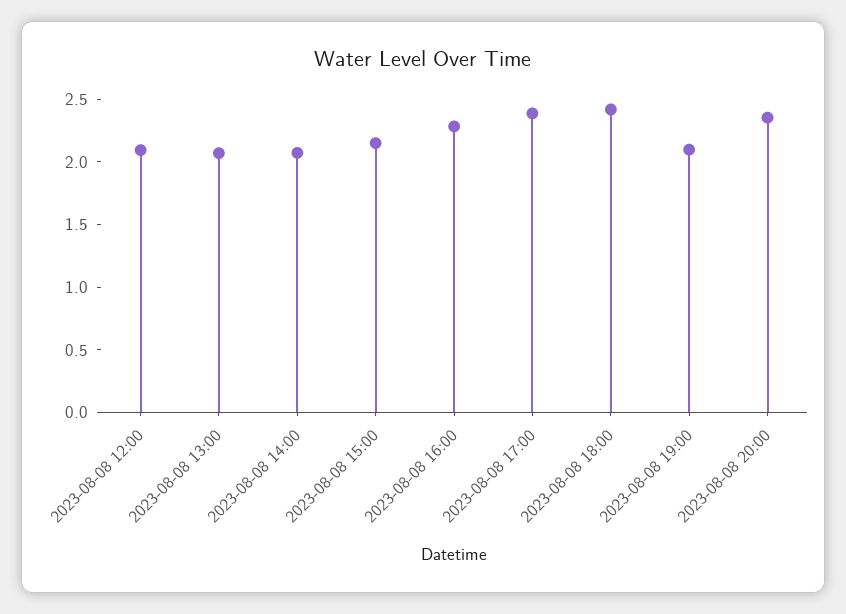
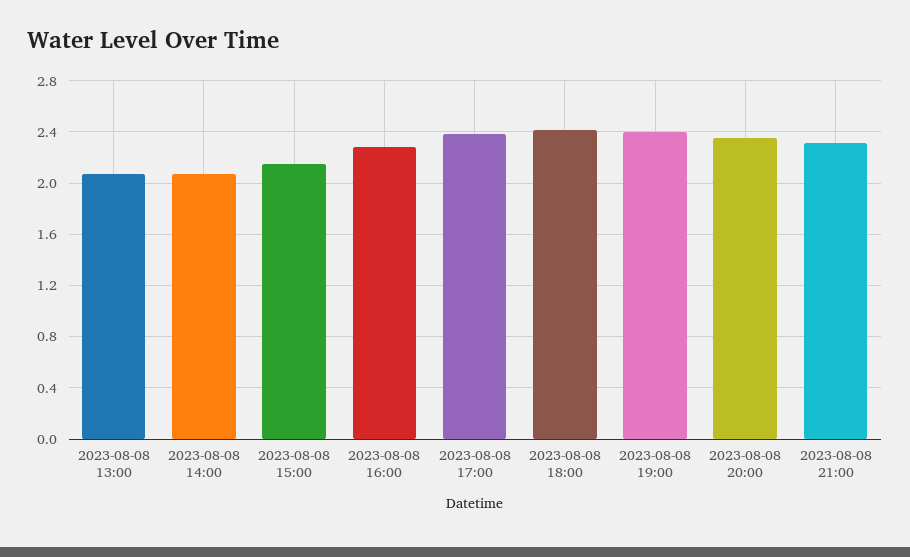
2023-08-08 12:00: 2.1 -> none
2023-08-08 19:00: 2.1 -> 2.4
2023-08-08 21:00: none -> 2.3

